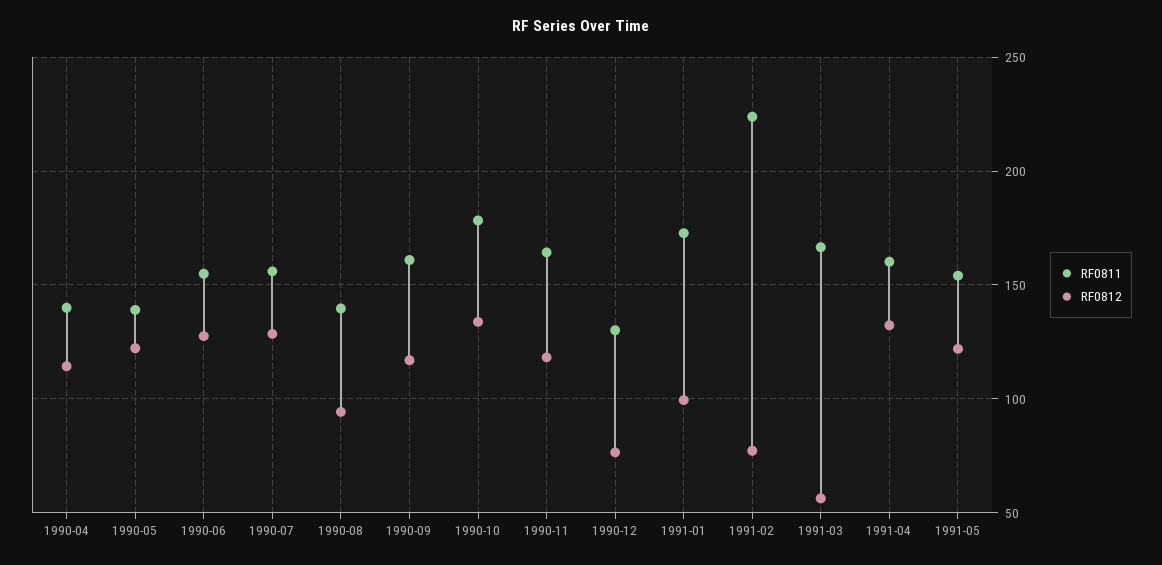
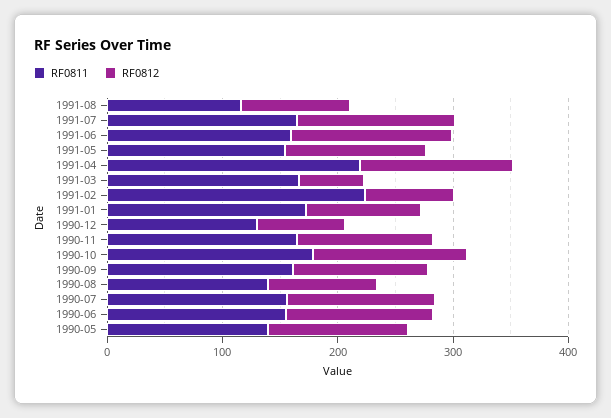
RF0811, 1990-04: 140 -> none
RF0812, 1990-04: 115 -> none
RF0811, 1991-04: 160 -> 220
RF0811, 1991-08: none -> 120
RF0812, 1991-08: none -> 100
RF0811, 1991-07: none -> 160
RF0812, 1991-07: none -> 140
RF0811, 1991-06: none -> 160
RF0812, 1991-06: none -> 140

